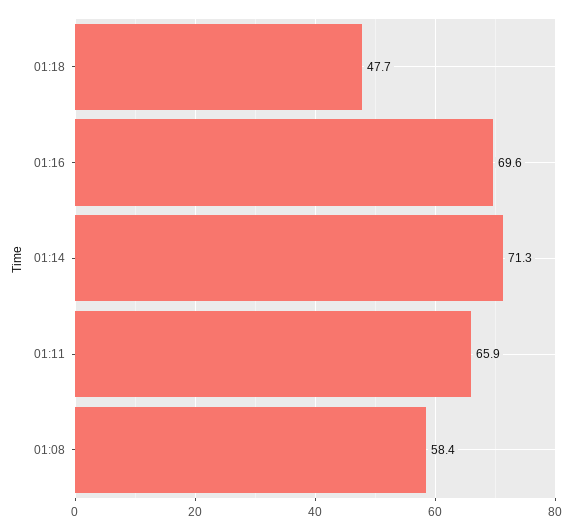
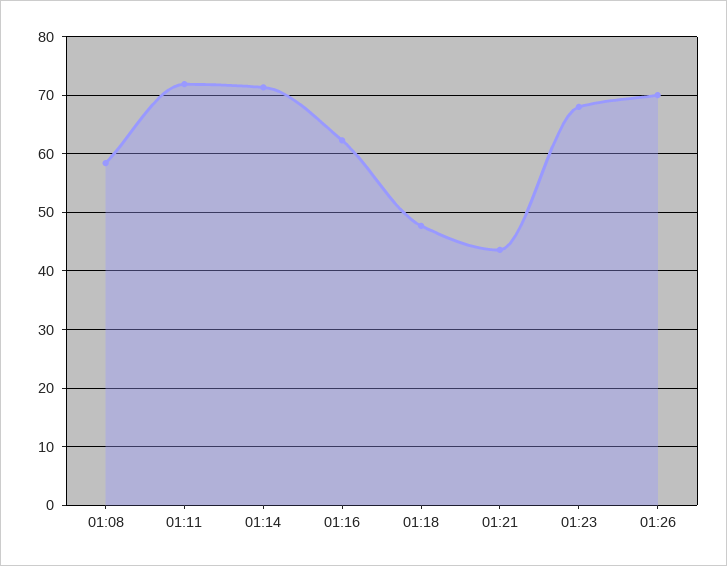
01:16: 69.6 -> 62
01:11: 65.9 -> 72
01:21: none -> 44
01:23: none -> 68
01:26: none -> 70

